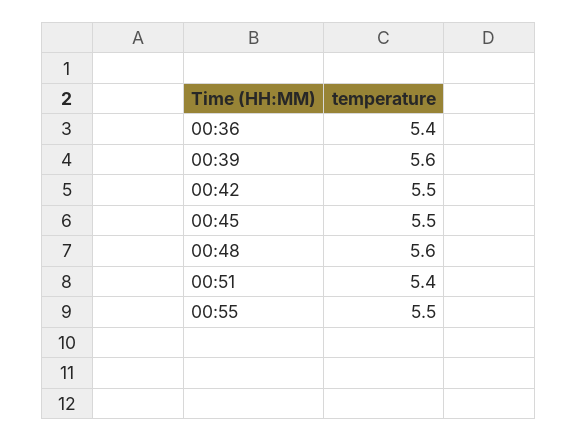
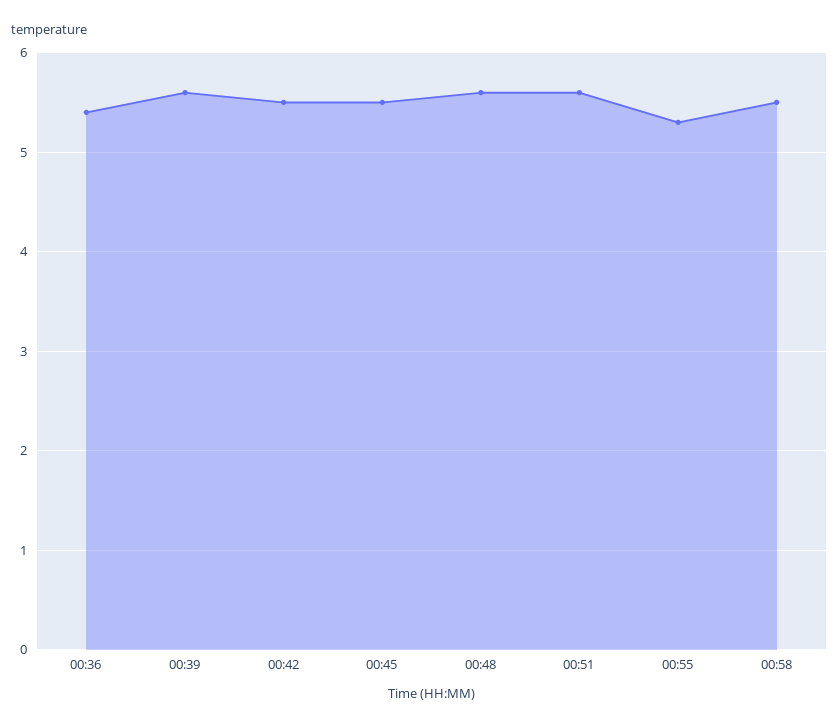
00:51: 5.4 -> 5.6
00:55: 5.5 -> 5.3
00:58: none -> 5.5

